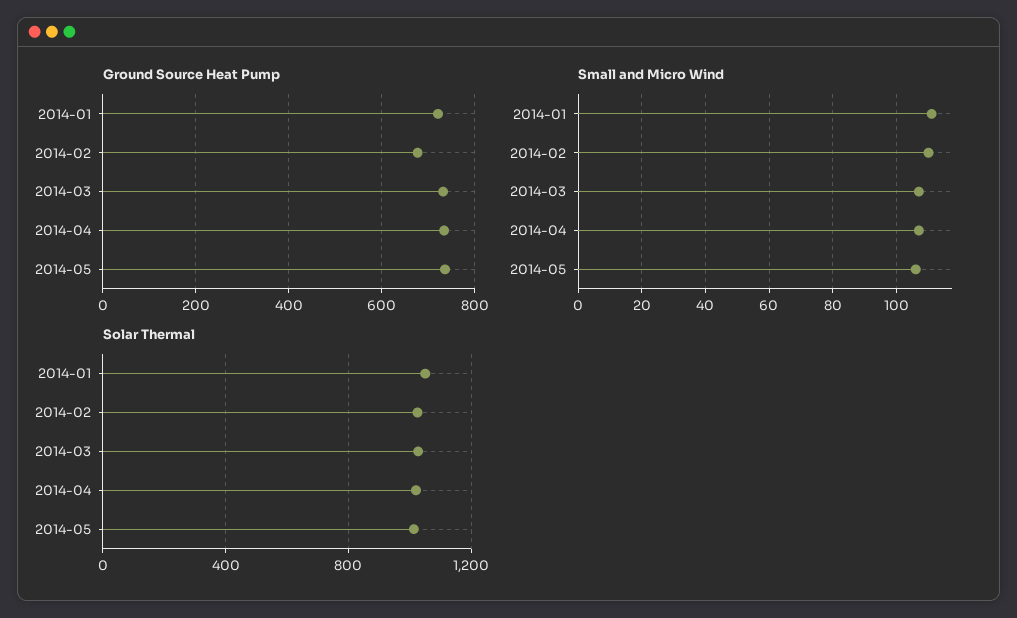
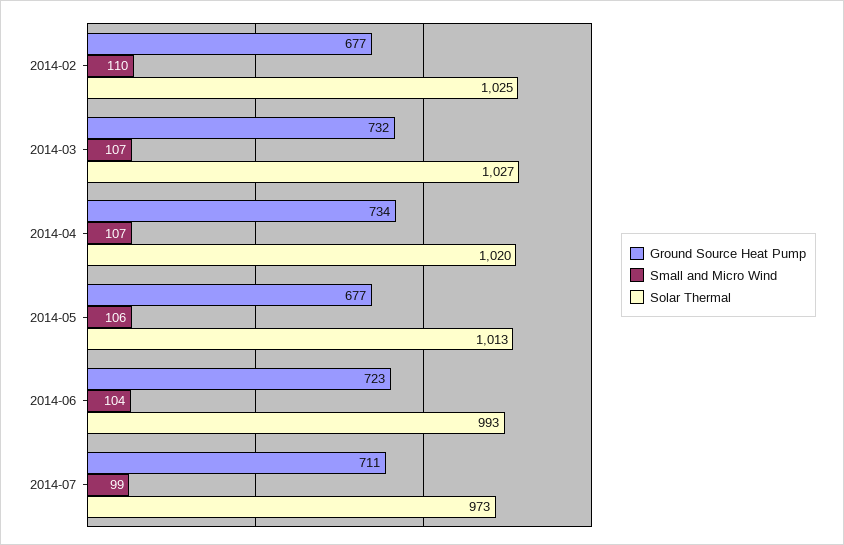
Ground Source Heat Pump, 2014-01: 720 -> none
Ground Source Heat Pump, 2014-05: 740 -> 677
Small and Micro Wind, 2014-01: 110 -> none
Solar Thermal, 2014-01: 1050 -> none
Ground Source Heat Pump, 2014-06: none -> 723
Small and Micro Wind, 2014-06: none -> 104
Solar Thermal, 2014-06: none -> 993
Ground Source Heat Pump, 2014-07: none -> 711
Small and Micro Wind, 2014-07: none -> 99
Solar Thermal, 2014-07: none -> 973

